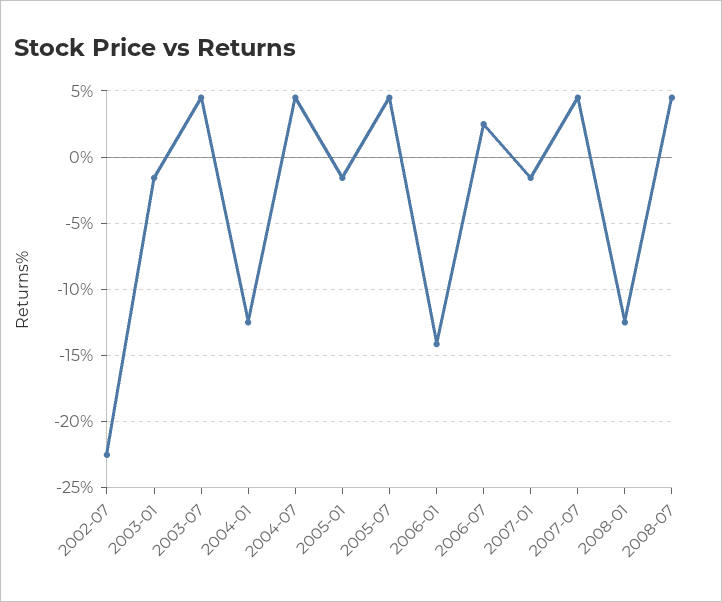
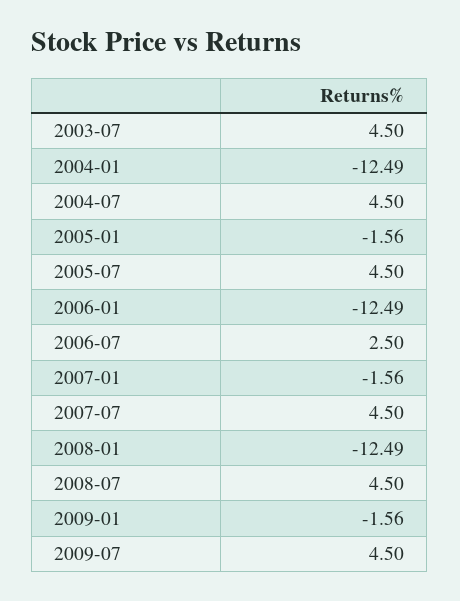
2002-07: -22.5 -> none
2003-01: -1.5 -> none
2006-01: -14 -> -12.49
2009-01: none -> -1.56
2009-07: none -> 4.5

